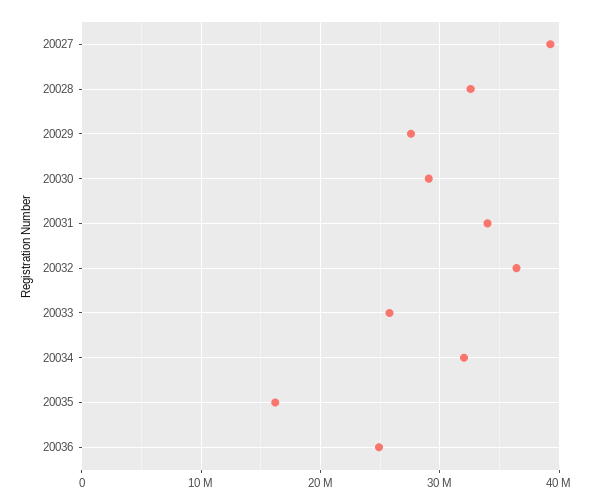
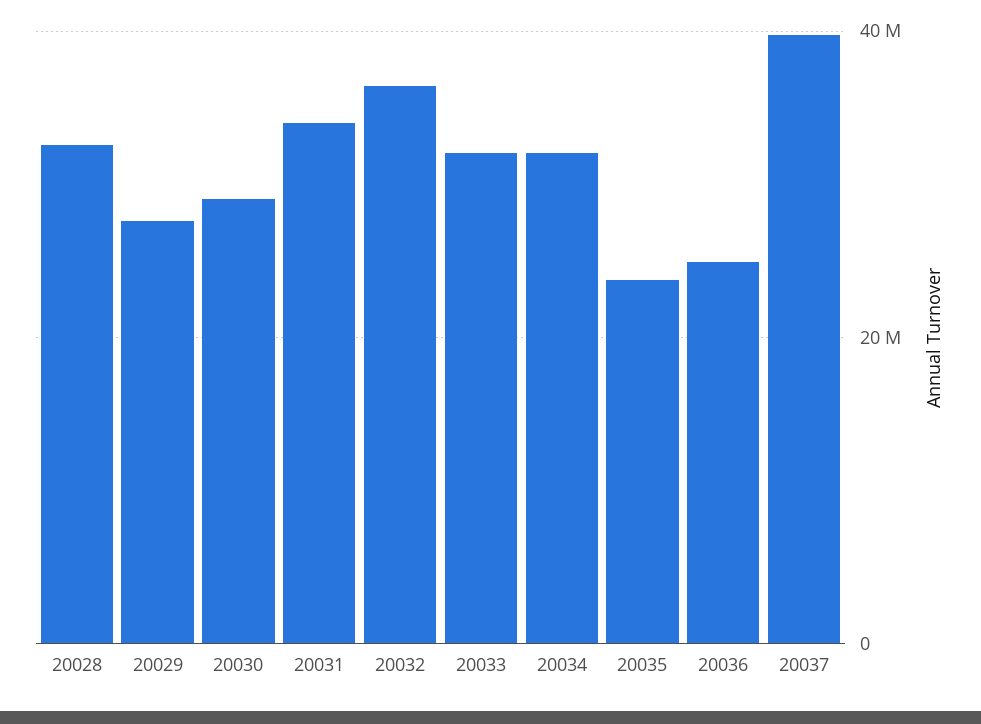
20027: 39000000 -> none
20033: 26000000 -> 32000000
20035: 16000000 -> 24000000
20037: none -> 40000000

